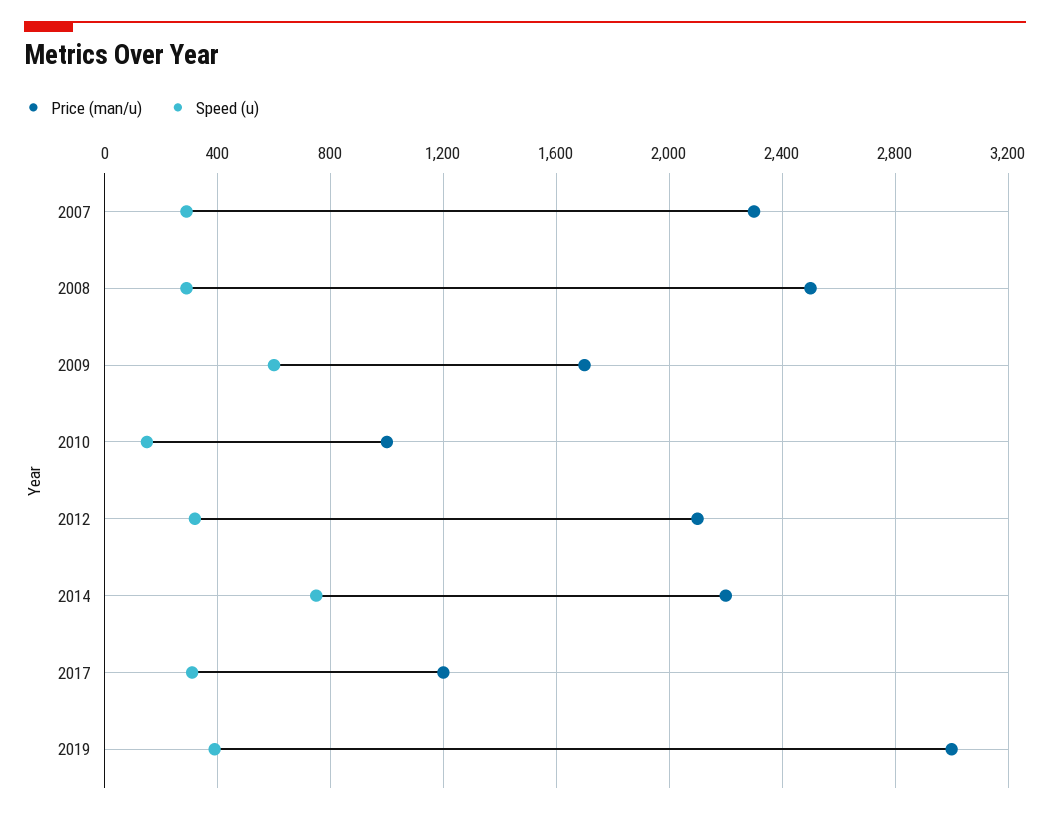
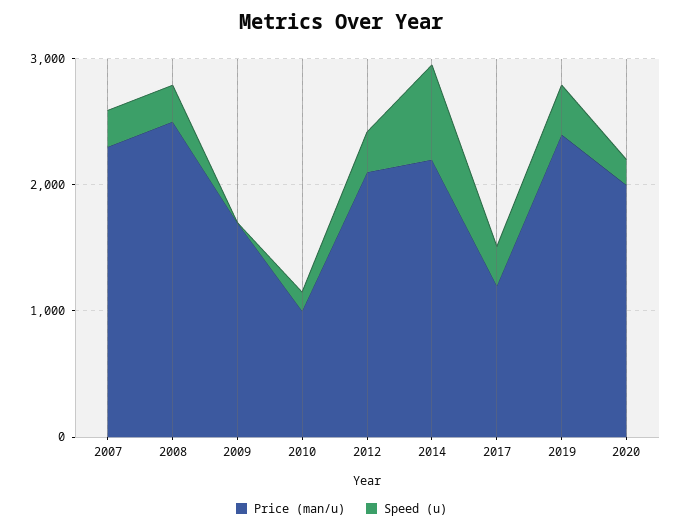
Speed (u), 2009: 600 -> 0
Price (man/u), 2019: 3000 -> 2400
Price (man/u), 2020: none -> 2000
Speed (u), 2020: none -> 200

